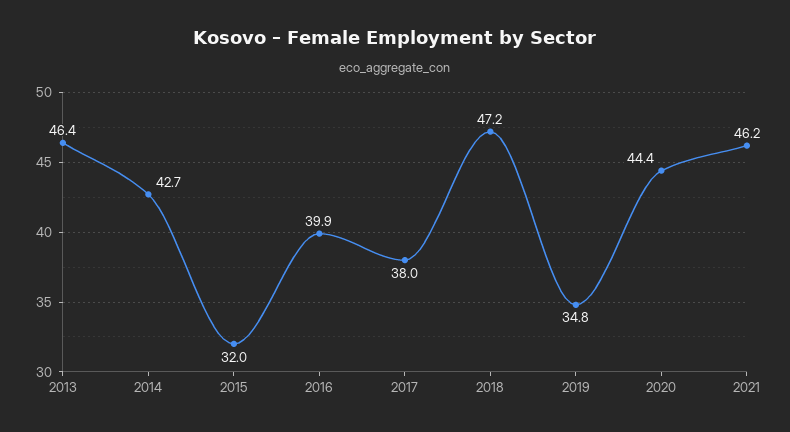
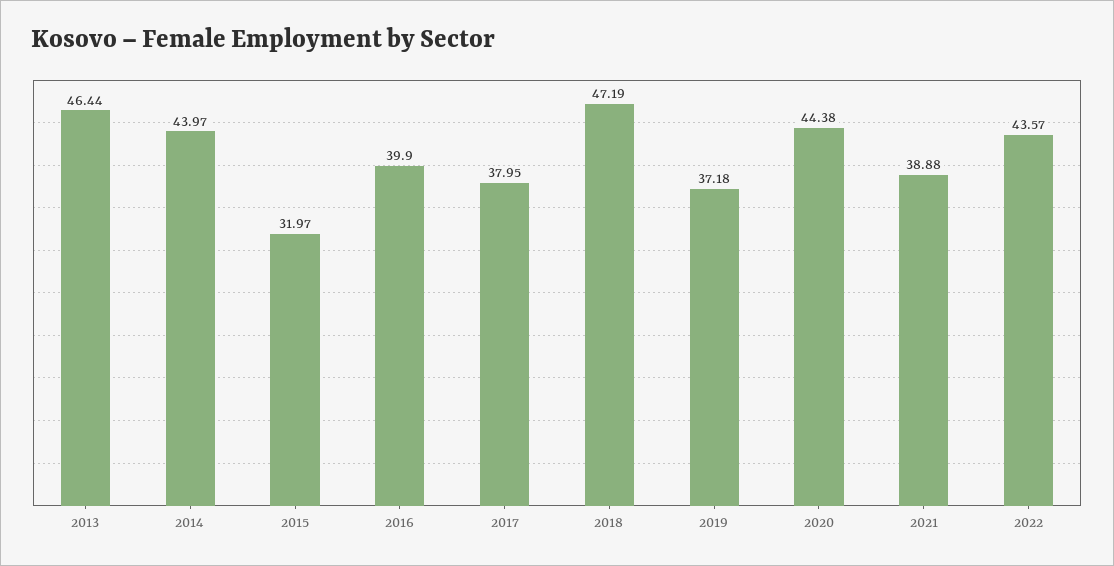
2014: 42.7 -> 43.97
2019: 34.8 -> 37.18
2021: 46.2 -> 38.88
2022: none -> 43.57

